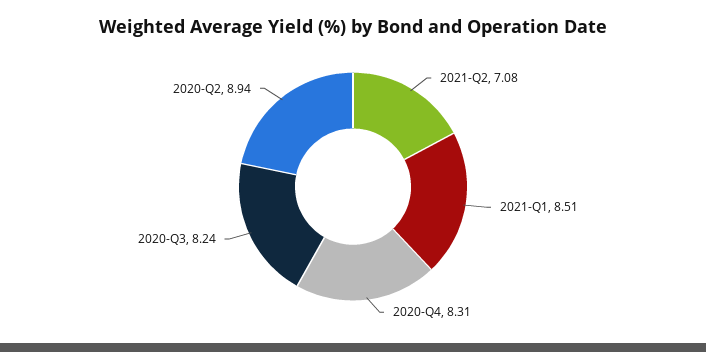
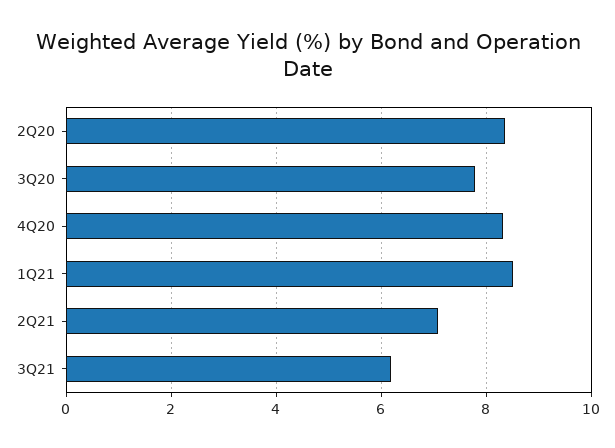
2020-Q3: 8.24 -> 7.8
2020-Q2: 8.94 -> 8.4
3Q21: none -> 6.2

